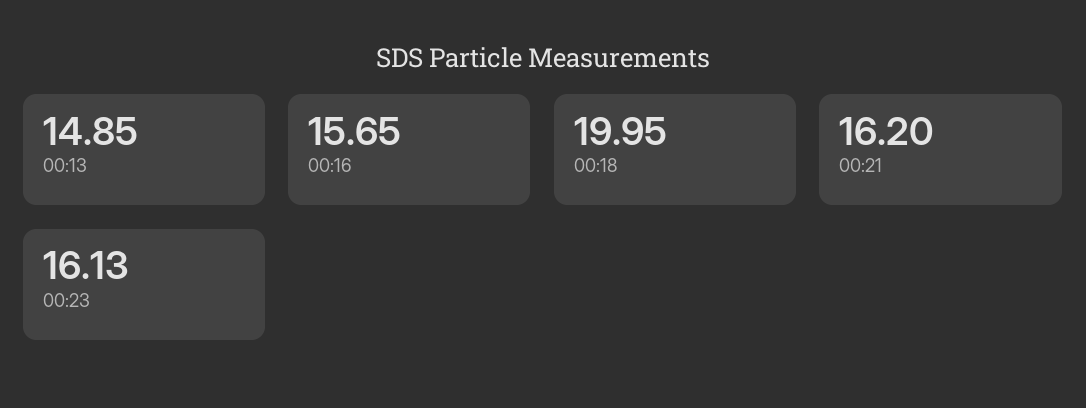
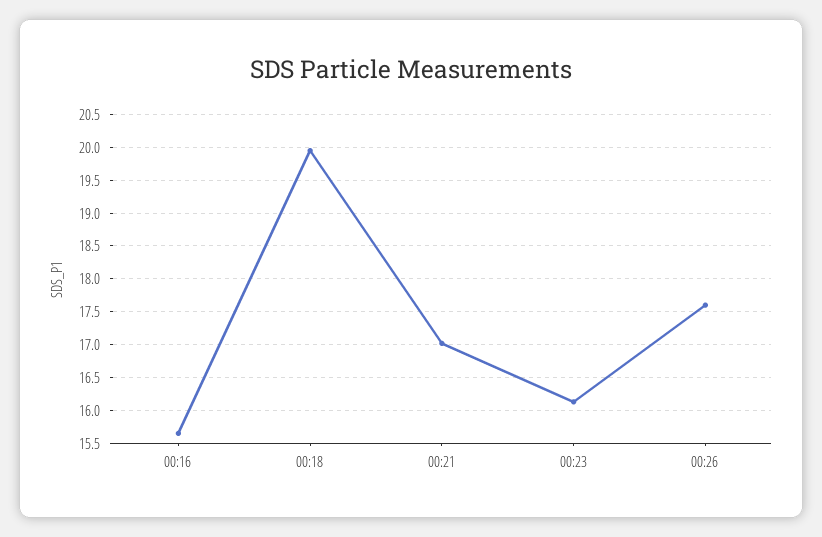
00:13: 14.85 -> none
00:21: 16.2 -> 17
00:26: none -> 17.6

